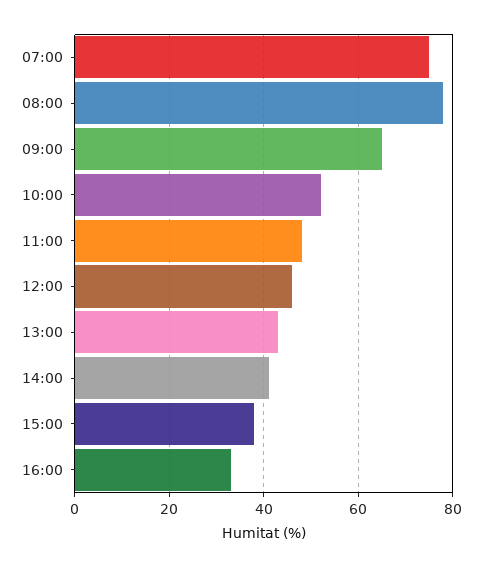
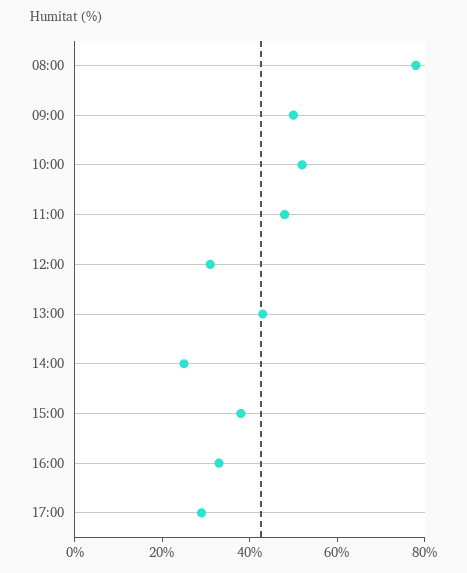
07:00: 75 -> none
09:00: 65 -> 50
12:00: 45 -> 30
14:00: 40 -> 25
17:00: none -> 30

